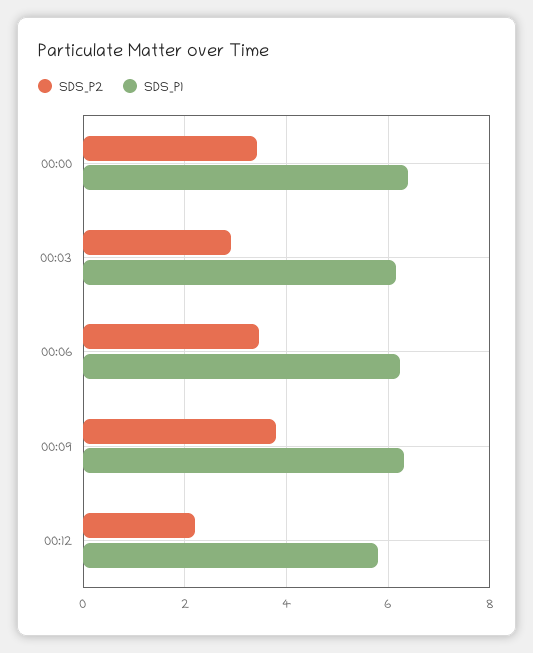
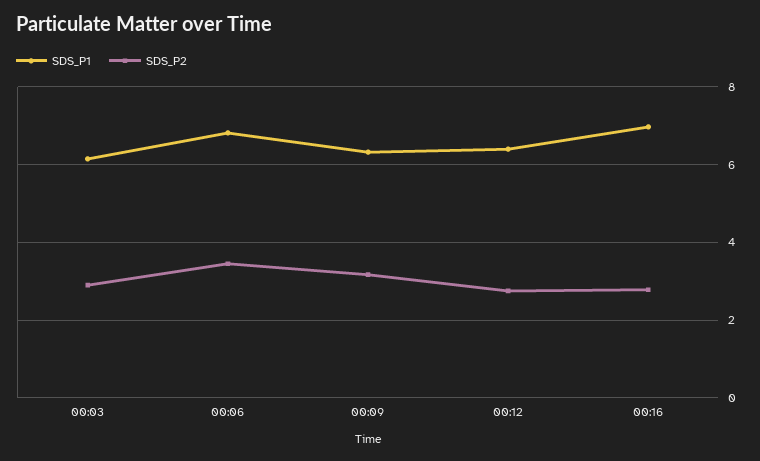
SDS_P2, 00:00: 3.4 -> none
SDS_P1, 00:00: 6.4 -> none
SDS_P1, 00:06: 6.2 -> 6.8
SDS_P2, 00:09: 3.8 -> 3.2
SDS_P2, 00:12: 2.2 -> 2.8
SDS_P1, 00:12: 5.8 -> 6.4
SDS_P1, 00:16: none -> 7
SDS_P2, 00:16: none -> 2.8

